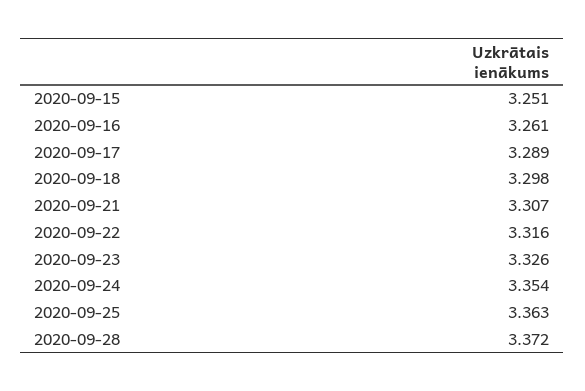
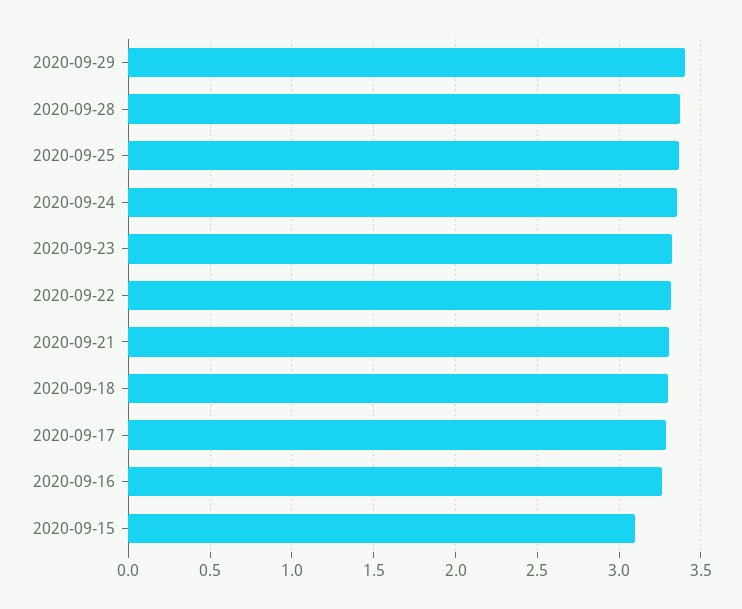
2020-09-15: 3.251 -> 3.1
2020-09-29: none -> 3.4

